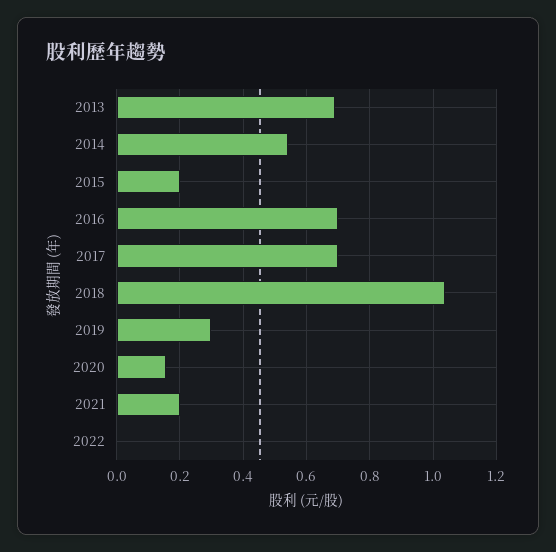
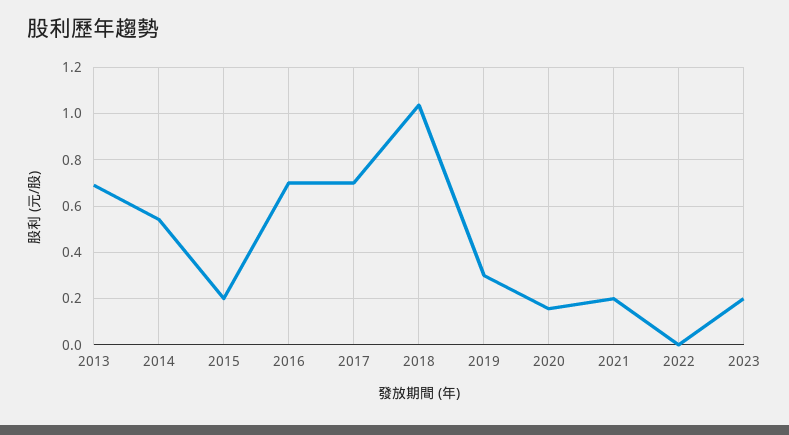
2023: none -> 0.2

